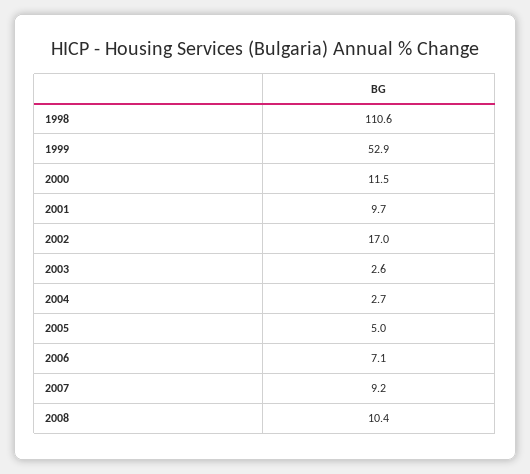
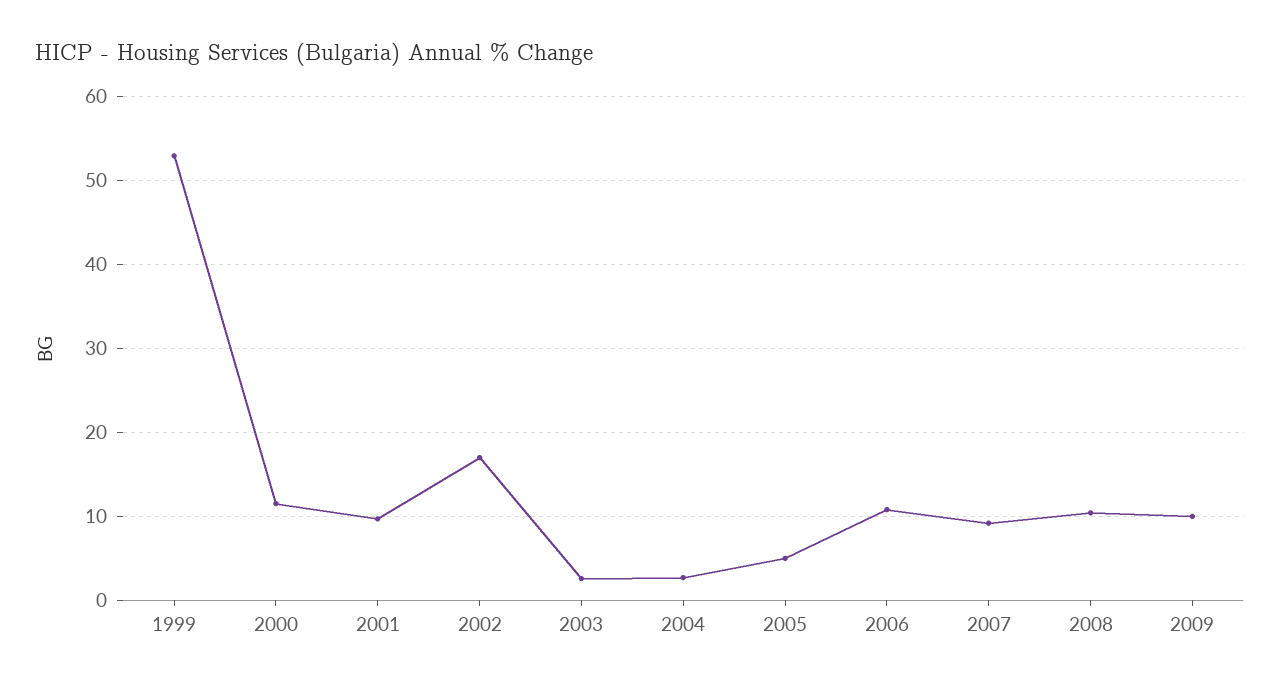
1998: 110.6 -> none
2006: 7.1 -> 11
2009: none -> 10

